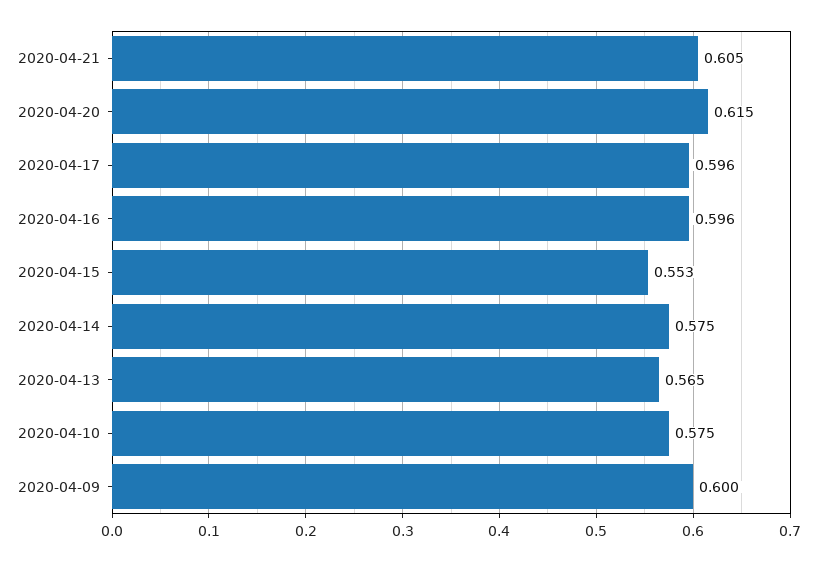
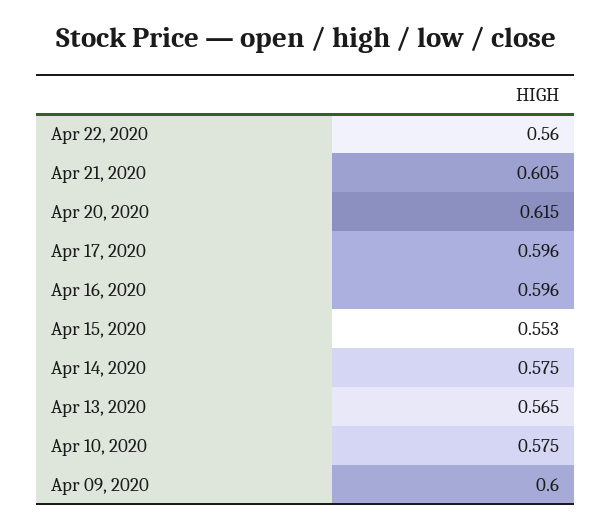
Apr 22, 2020: none -> 0.56

